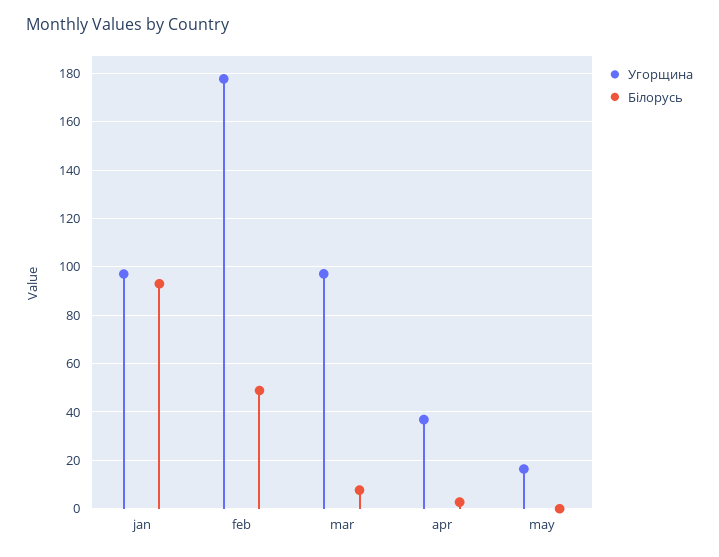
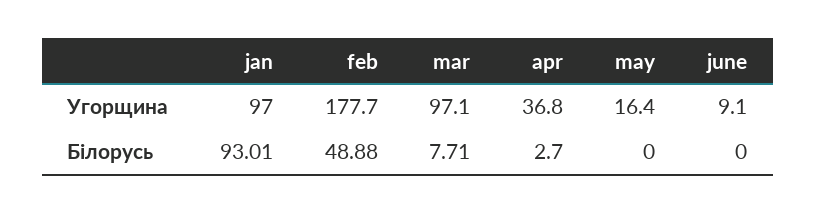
Угорщина, june: none -> 9.1
Білорусь, june: none -> 0

